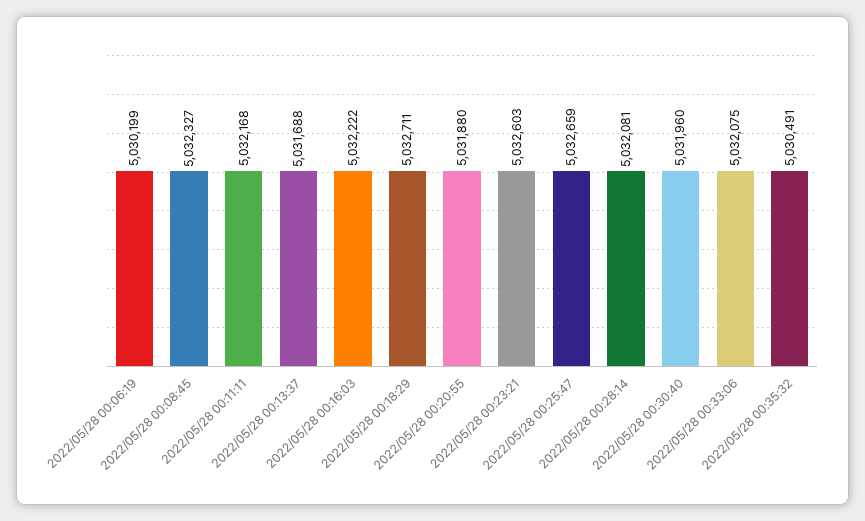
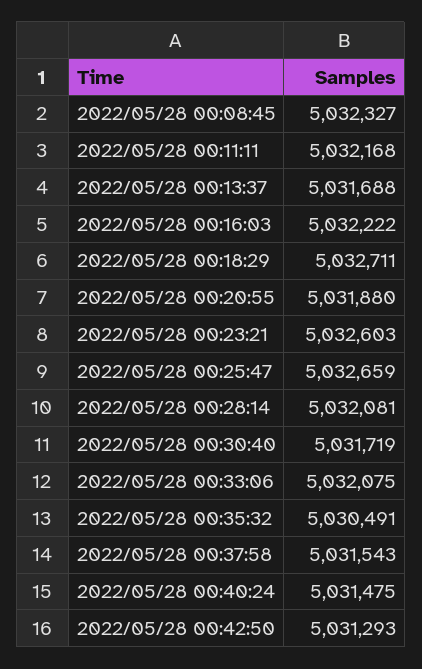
2022/05/28 00:06:19: 5030199 -> none
2022/05/28 00:30:40: 5031960 -> 5031719
2022/05/28 00:37:58: none -> 5031543
2022/05/28 00:40:24: none -> 5031475
2022/05/28 00:42:50: none -> 5031293

